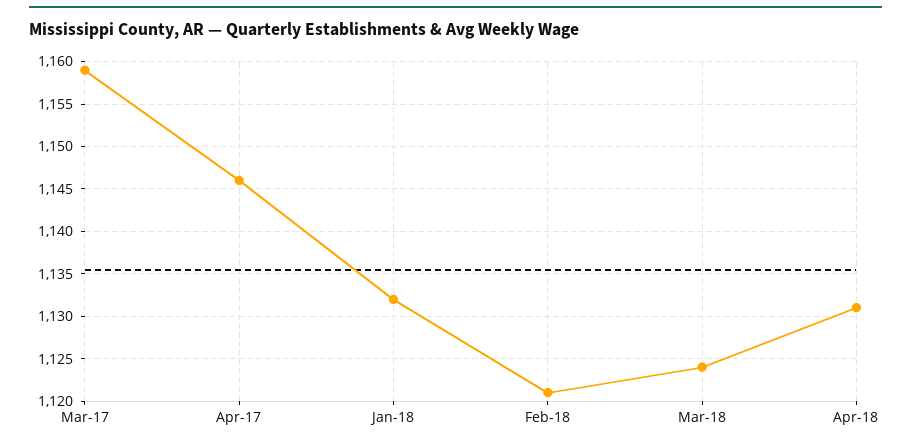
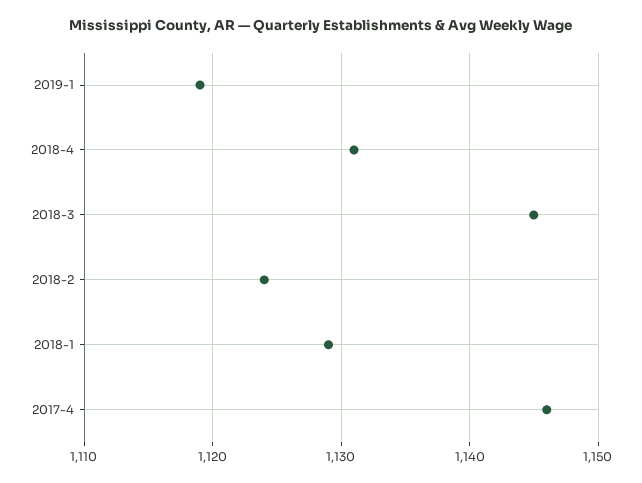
Mar-17: 1159 -> none
Jan-18: 1132 -> 1129
Feb-18: 1121 -> 1124
Mar-18: 1124 -> 1145
2019-1: none -> 1119

